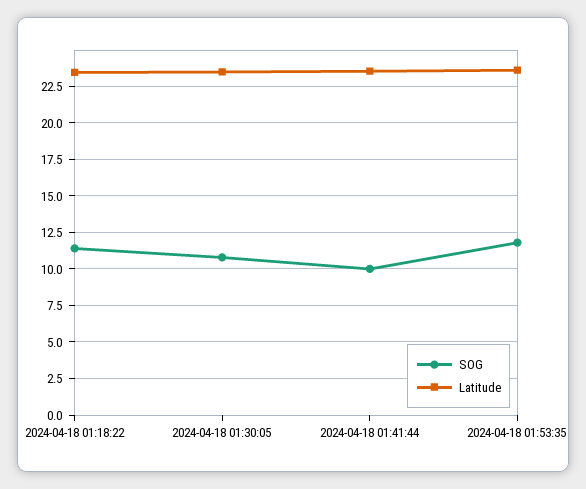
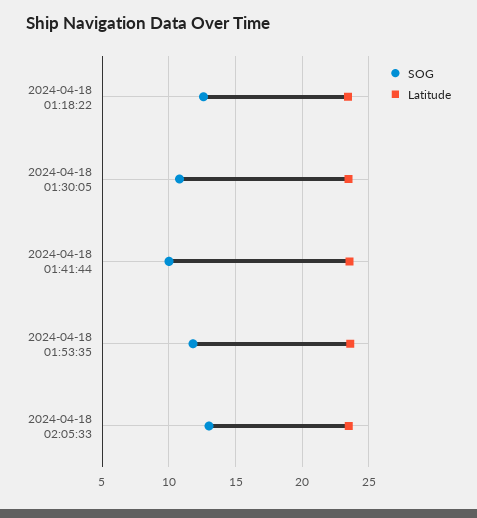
SOG, 2024-04-18 01:18:22: 11.5 -> 12.5
SOG, 2024-04-18 02:05:33: none -> 13
Latitude, 2024-04-18 02:05:33: none -> 23.5

